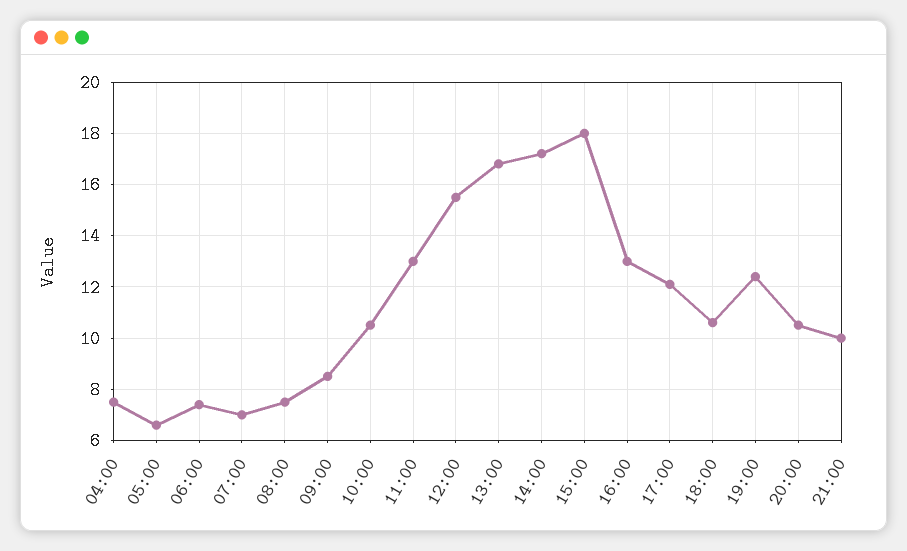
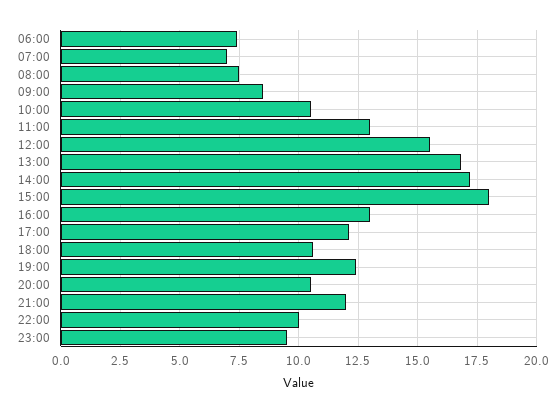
04:00: 7.5 -> none
05:00: 6.5 -> none
21:00: 10 -> 12
22:00: none -> 10
23:00: none -> 9.5

